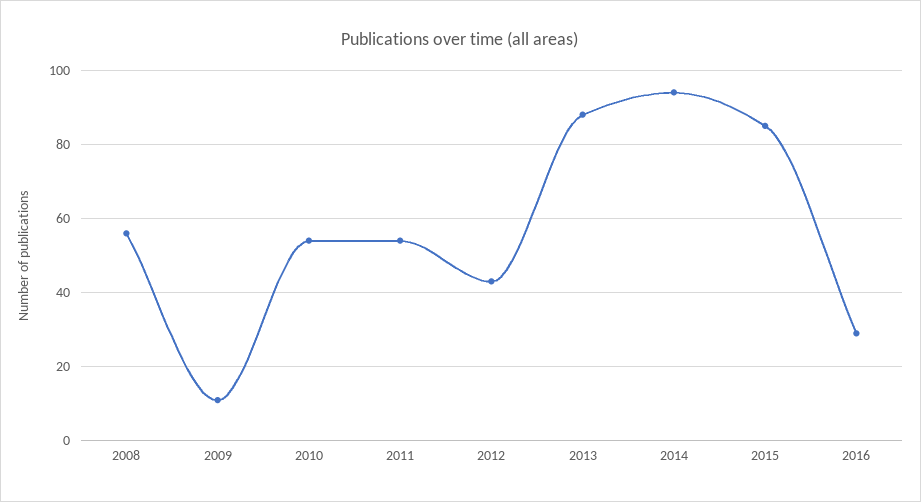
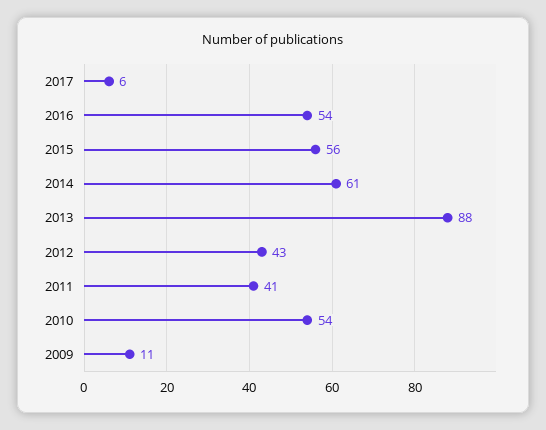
2008: 55 -> none
2011: 55 -> 41
2014: 95 -> 61
2015: 85 -> 56
2016: 30 -> 54
2017: none -> 6

